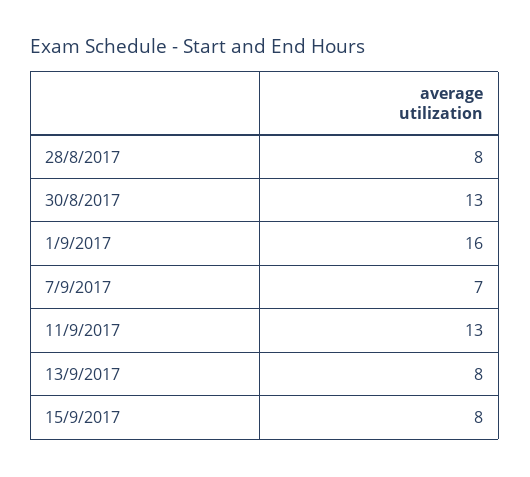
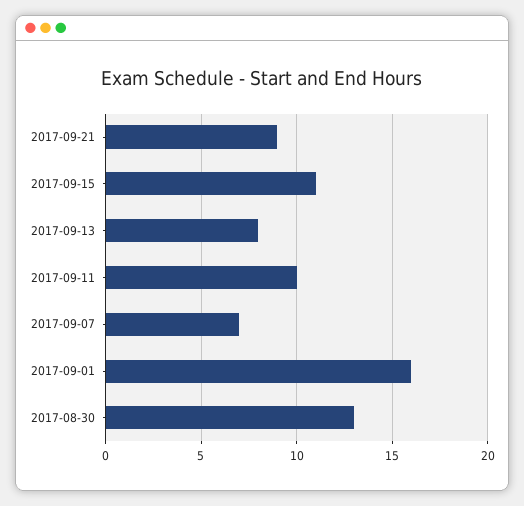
28/8/2017: 8 -> none
11/9/2017: 13 -> 10
15/9/2017: 8 -> 11
2017-09-21: none -> 9

